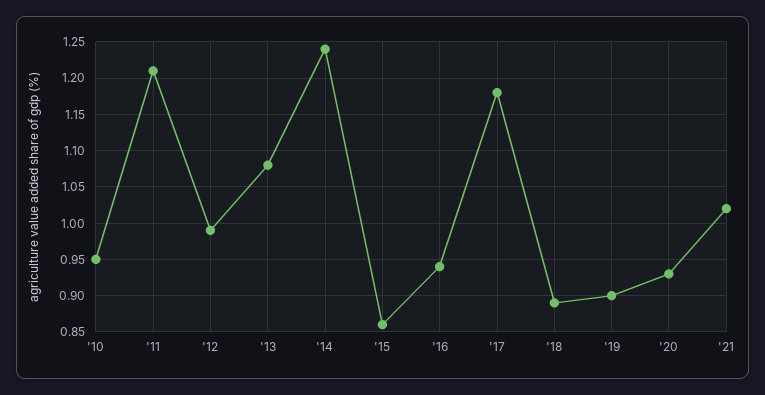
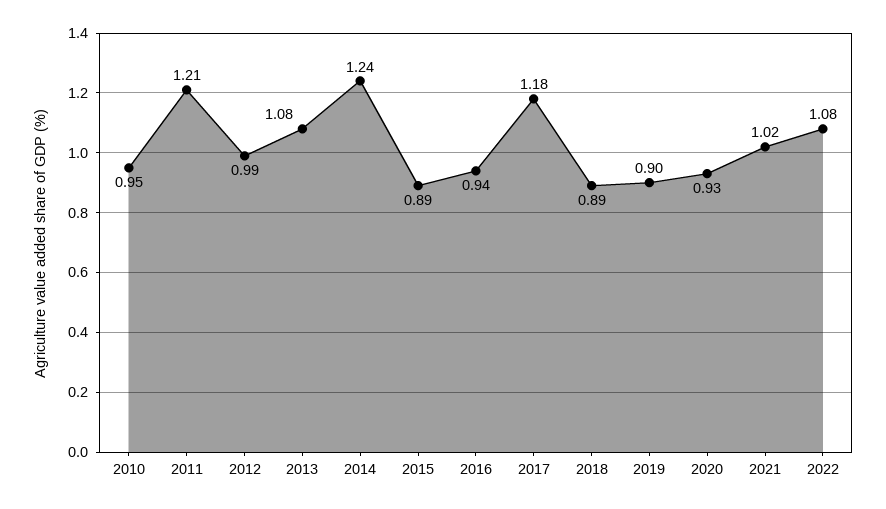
'15: 0.86 -> 0.89
2022: none -> 1.08

